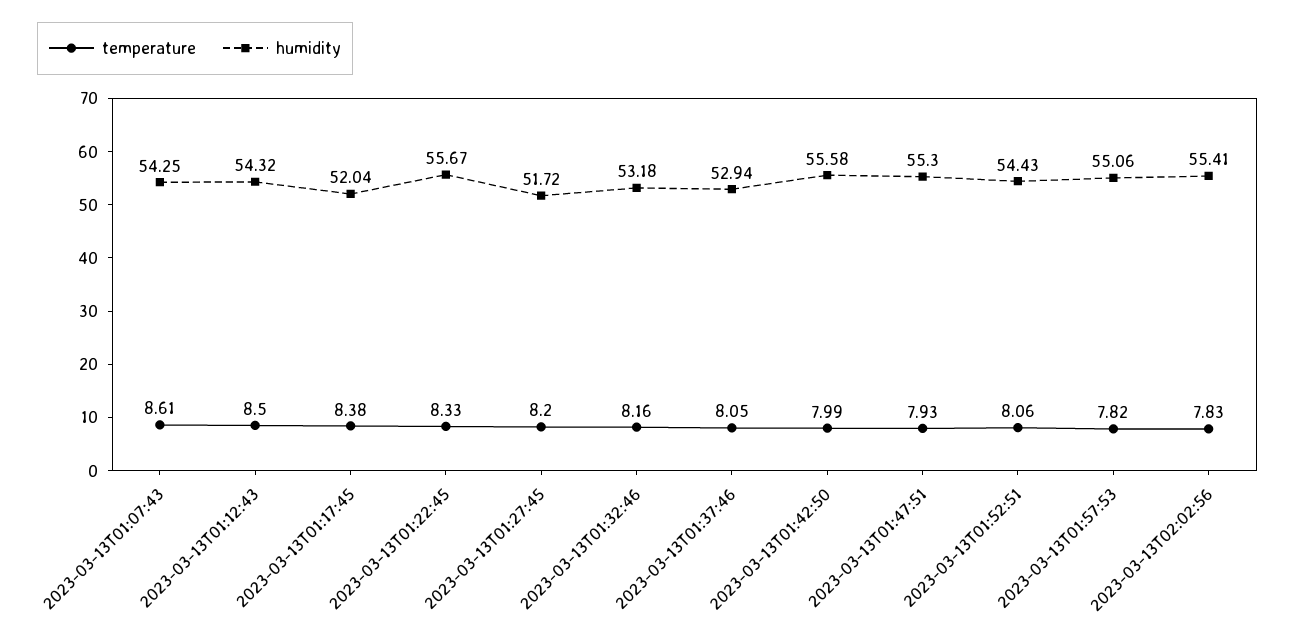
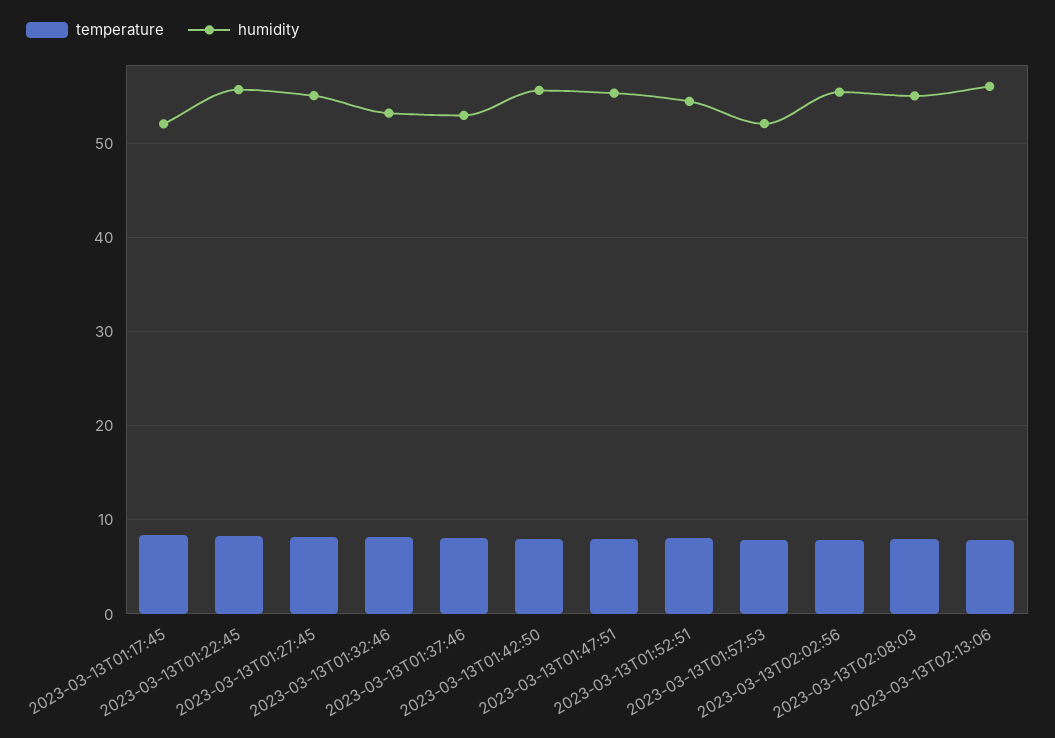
temperature, 2023-03-13T01:07:43: 8.61 -> none
humidity, 2023-03-13T01:07:43: 54.25 -> none
temperature, 2023-03-13T01:12:43: 8.5 -> none
humidity, 2023-03-13T01:12:43: 54.32 -> none
humidity, 2023-03-13T01:27:45: 51.72 -> 55
humidity, 2023-03-13T01:57:53: 55.06 -> 52
temperature, 2023-03-13T02:08:03: none -> 8
humidity, 2023-03-13T02:08:03: none -> 55
temperature, 2023-03-13T02:13:06: none -> 8
humidity, 2023-03-13T02:13:06: none -> 56

